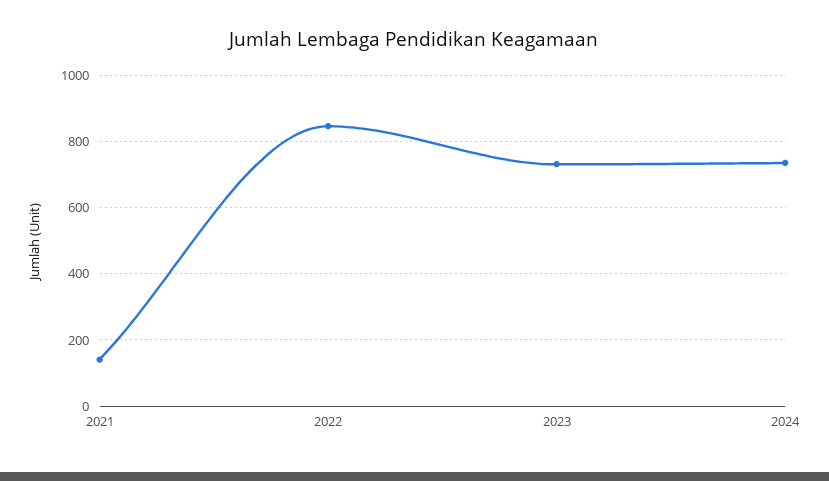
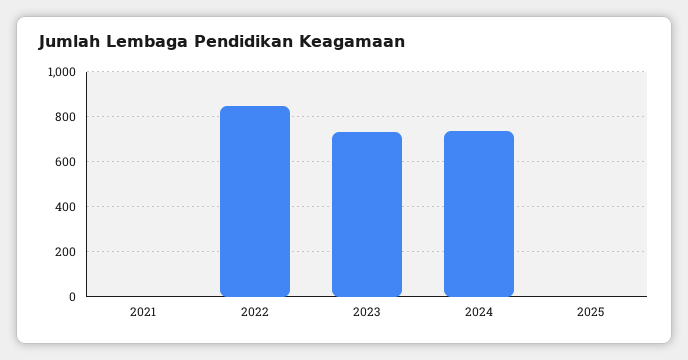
2021: 140 -> 0
2025: none -> 0

